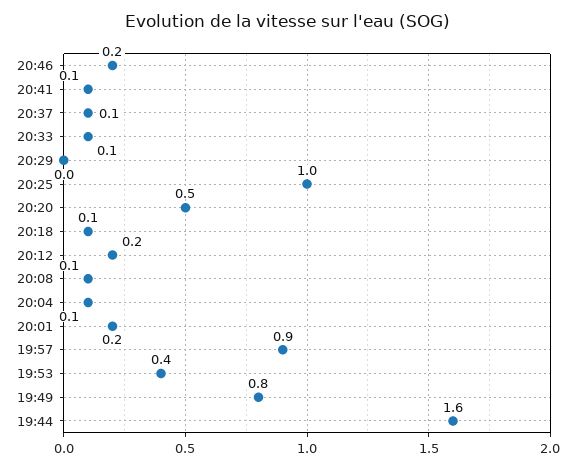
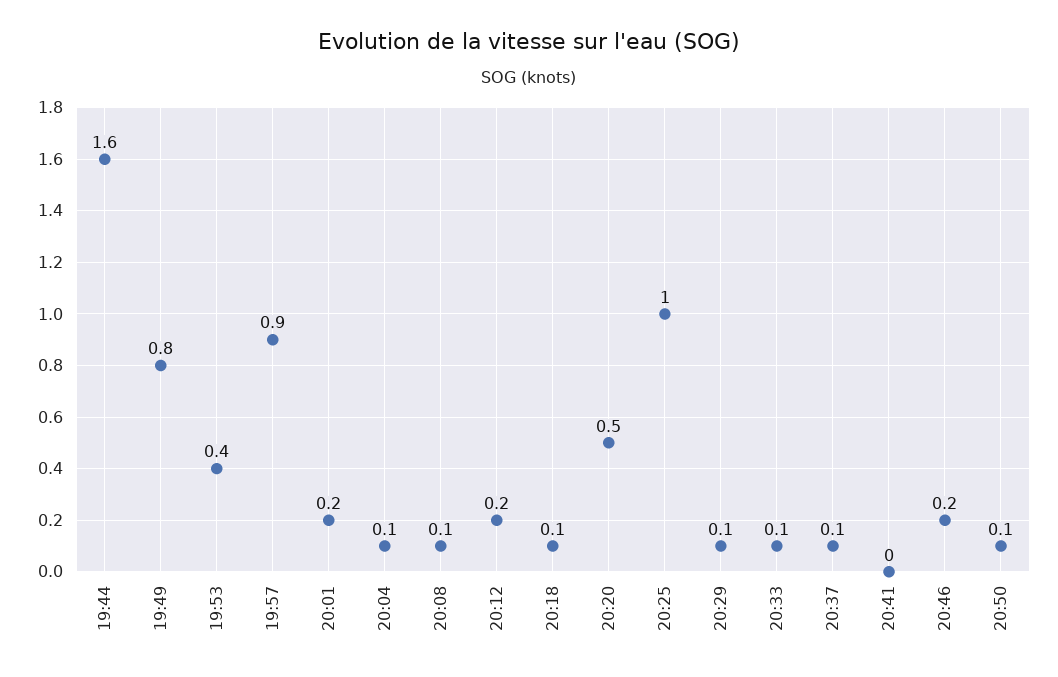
20:41: 0.1 -> 0
20:29: 0 -> 0.1
20:50: none -> 0.1

